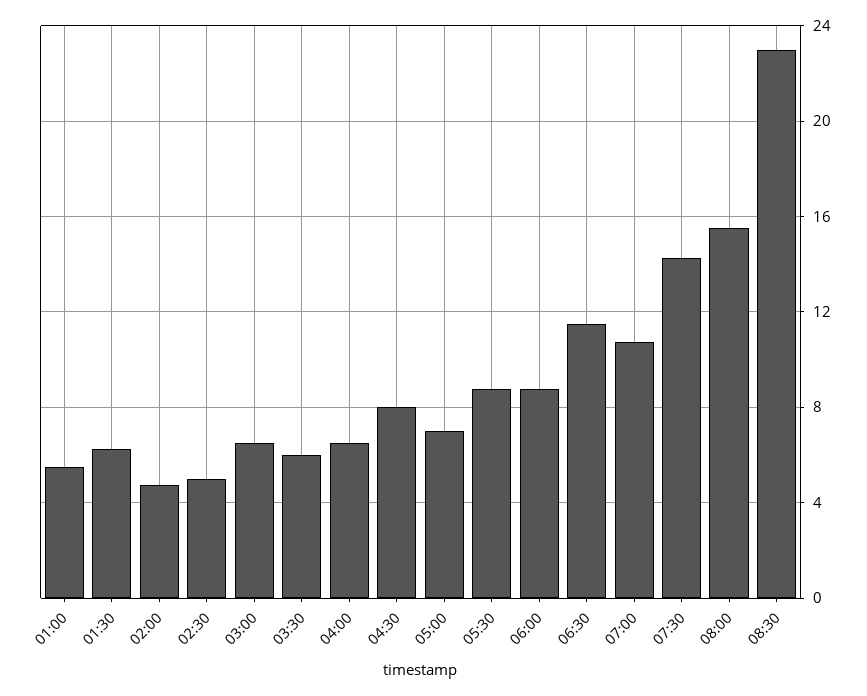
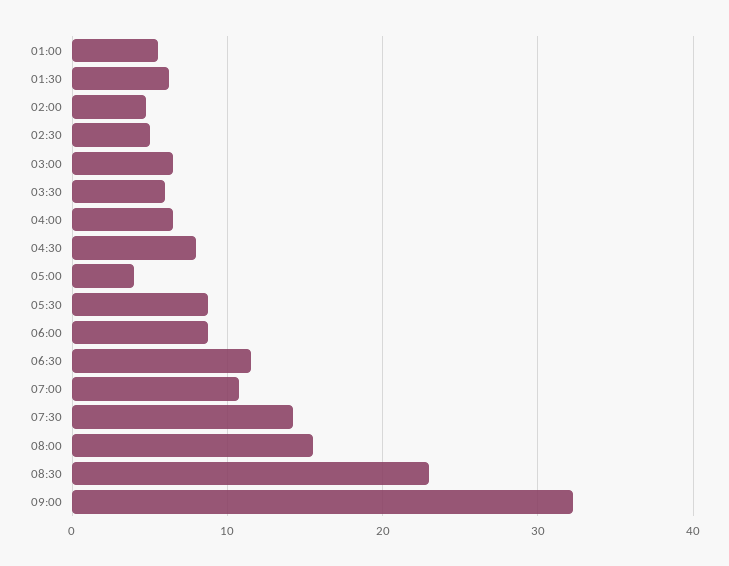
05:00: 7 -> 4
09:00: none -> 32

